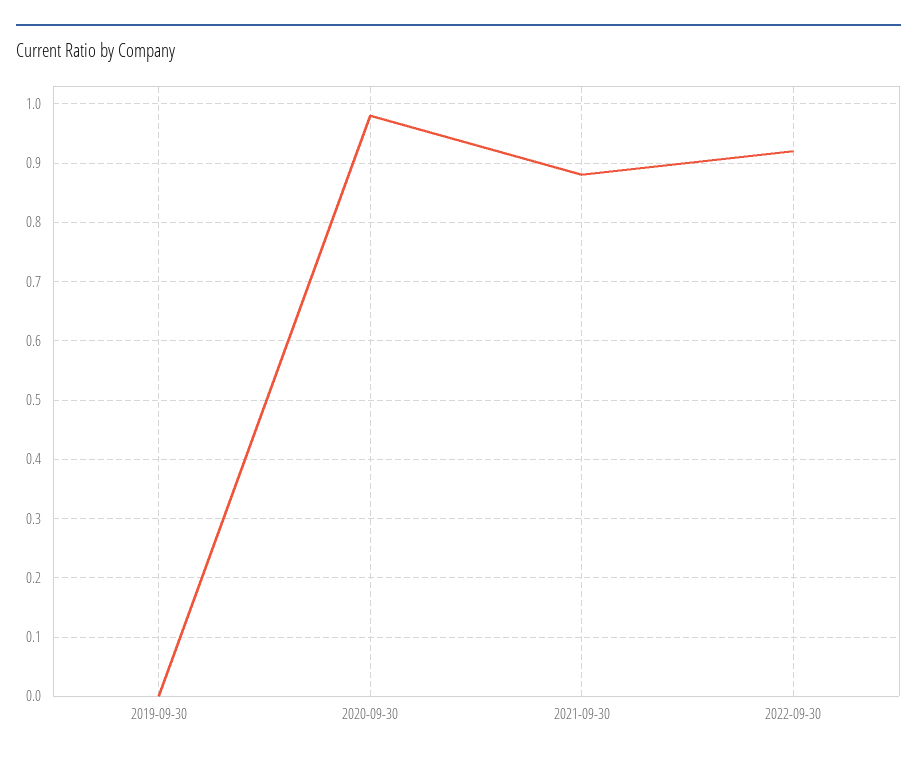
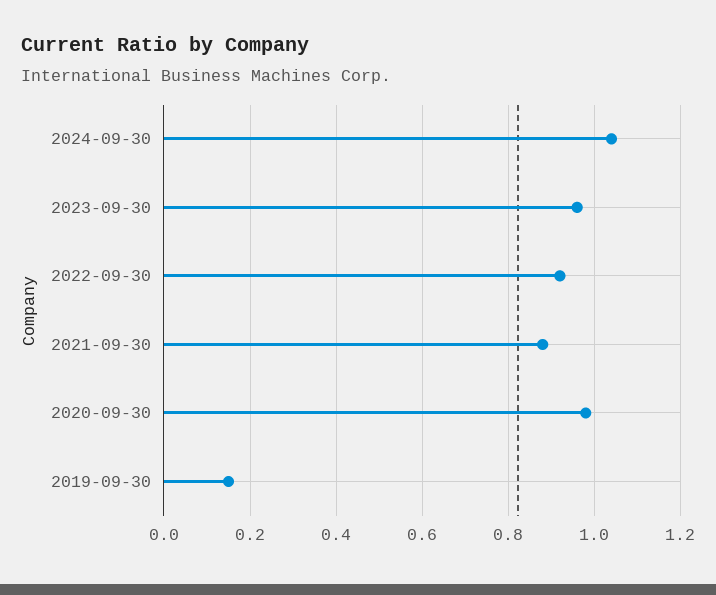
2019-09-30: 0 -> 0.15
2024-09-30: none -> 1.05
2023-09-30: none -> 0.95

